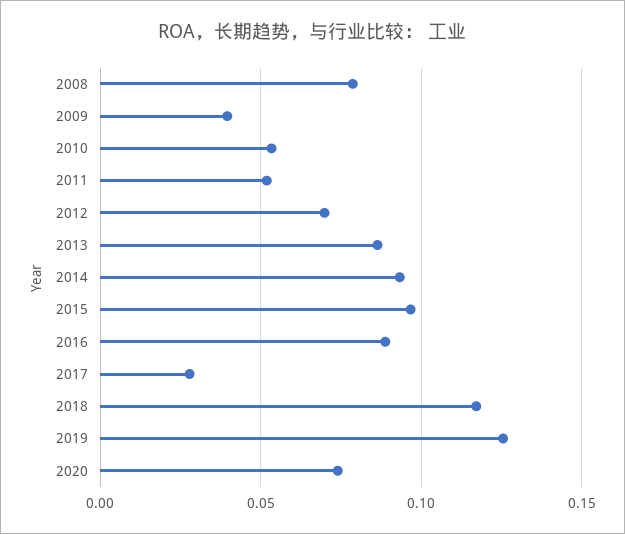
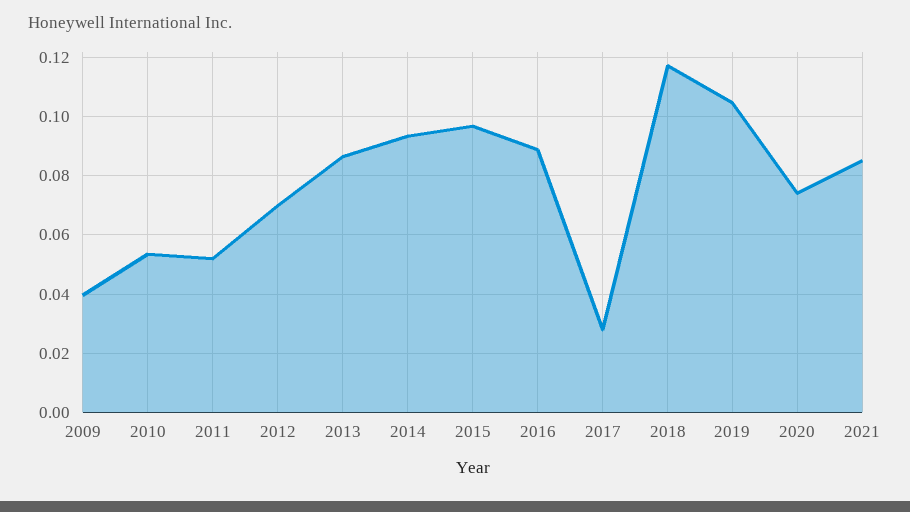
2008: 0.08 -> none
2019: 0.125 -> 0.105
2021: none -> 0.085

